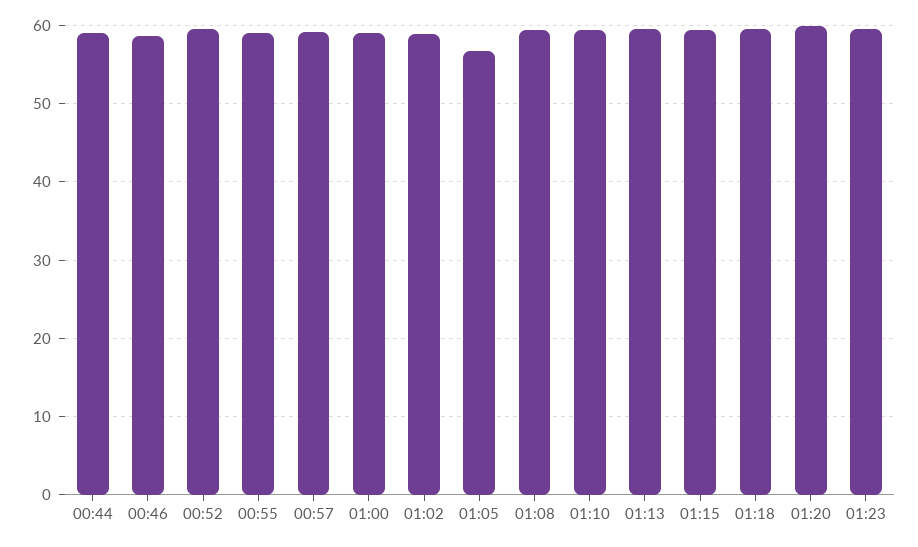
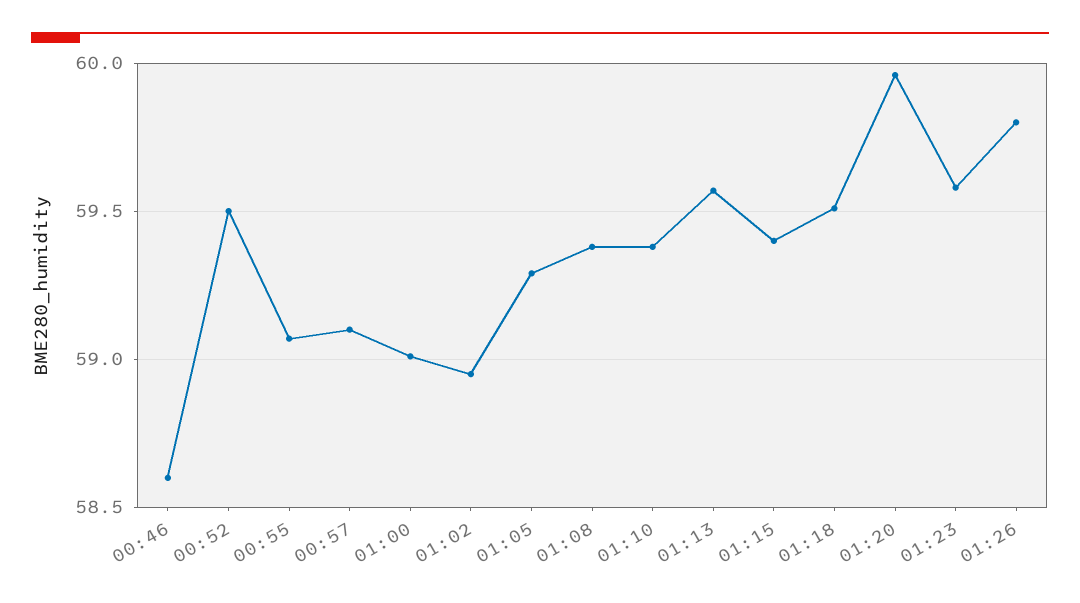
00:44: 59 -> none
01:05: 57 -> 59.3
01:26: none -> 59.8

